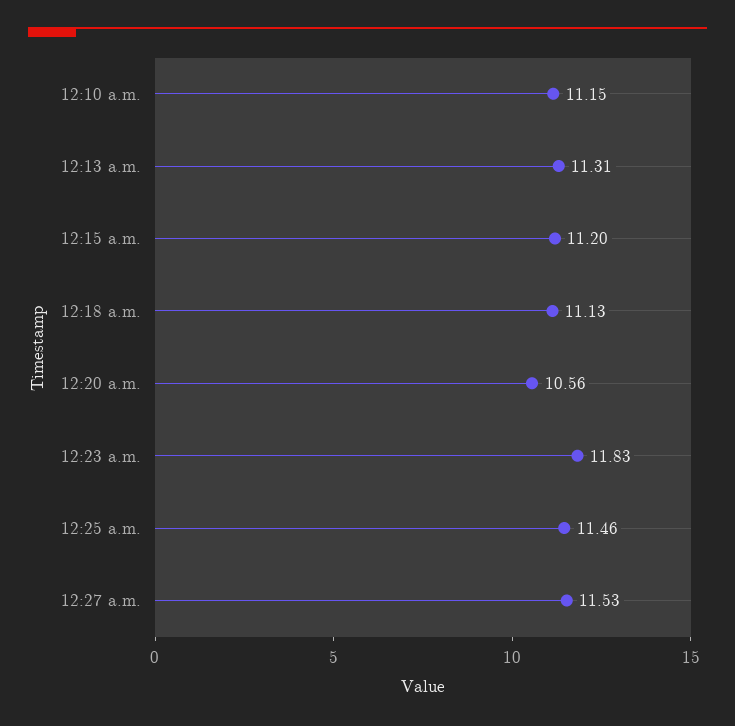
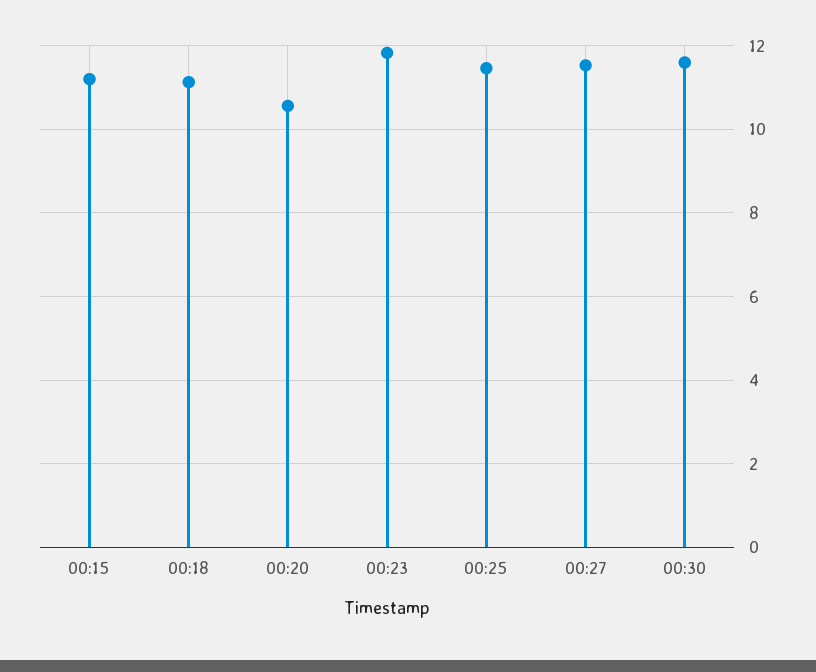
12:10 a.m.: 11.15 -> none
12:13 a.m.: 11.31 -> none
00:30: none -> 11.6

